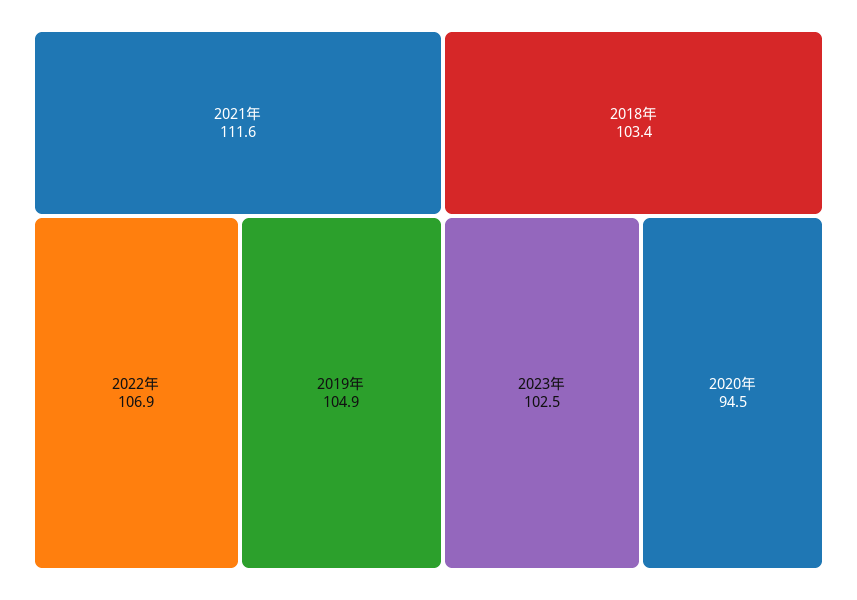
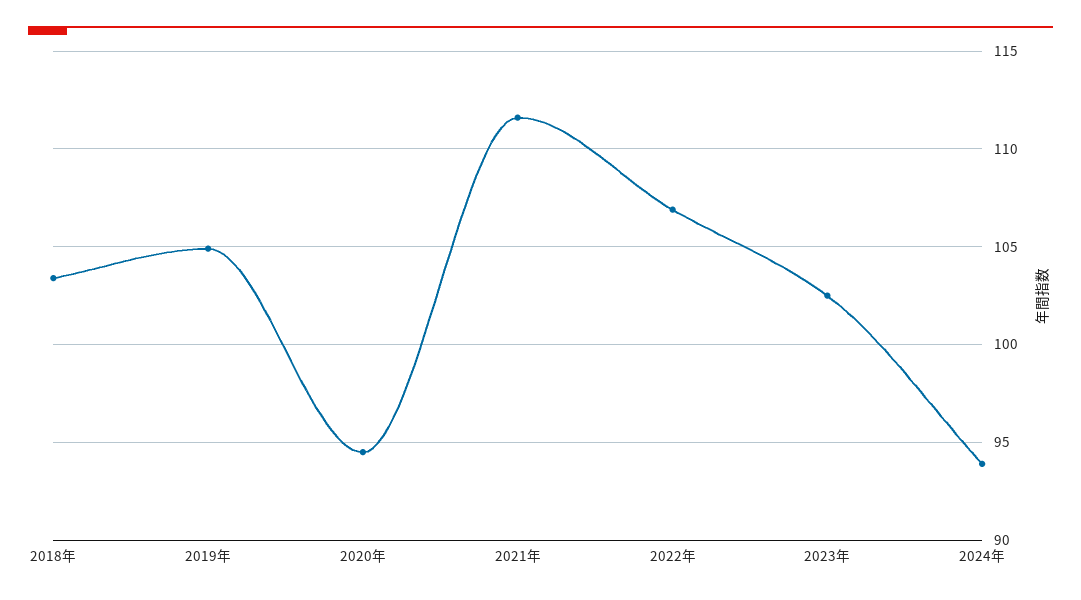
2024年: none -> 94

